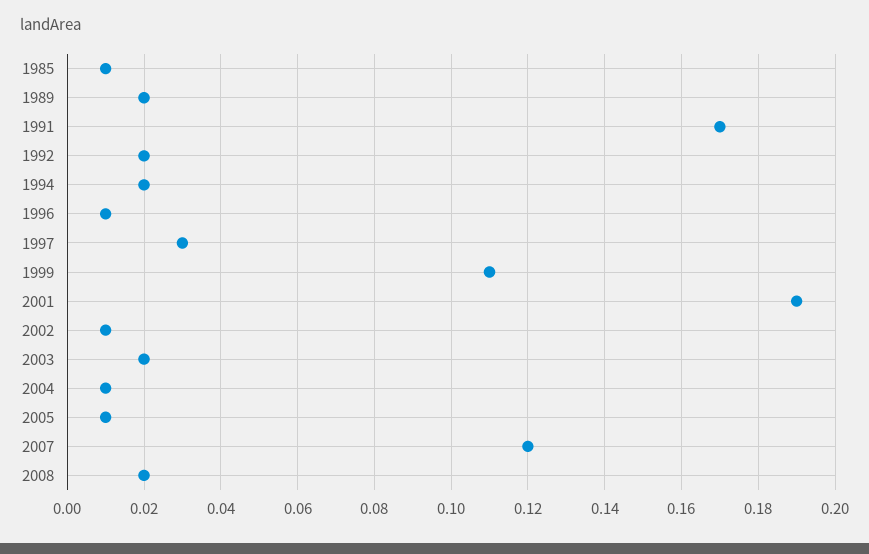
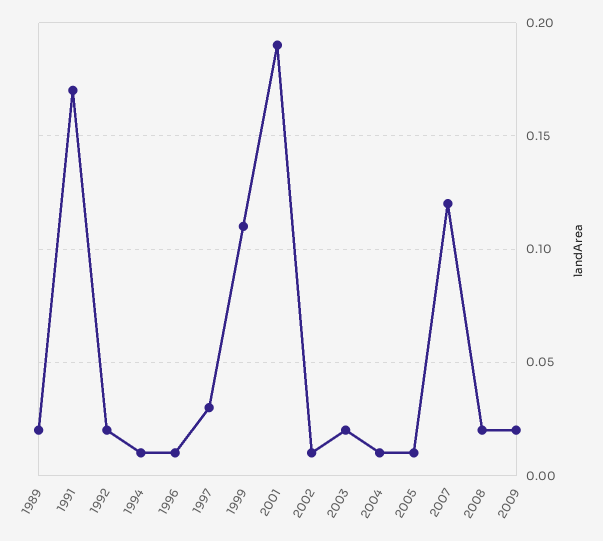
1985: 0.01 -> none
1994: 0.02 -> 0.01
2009: none -> 0.02

